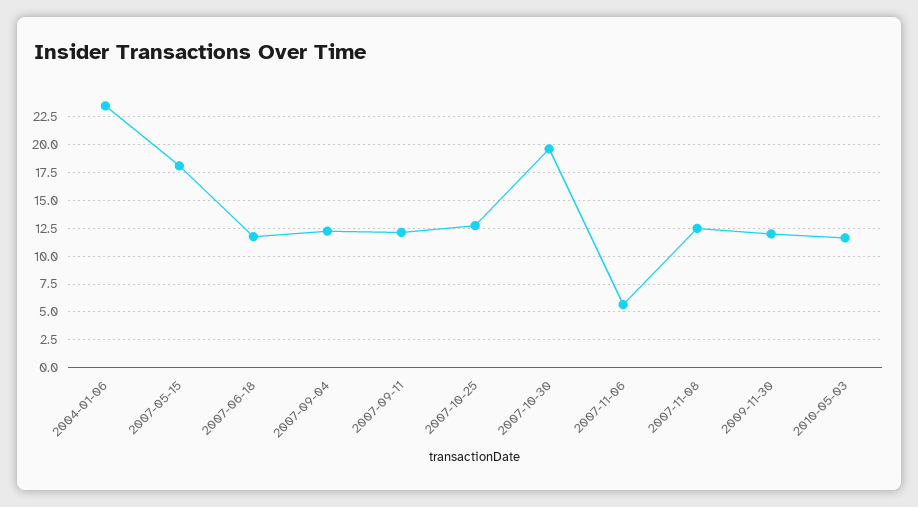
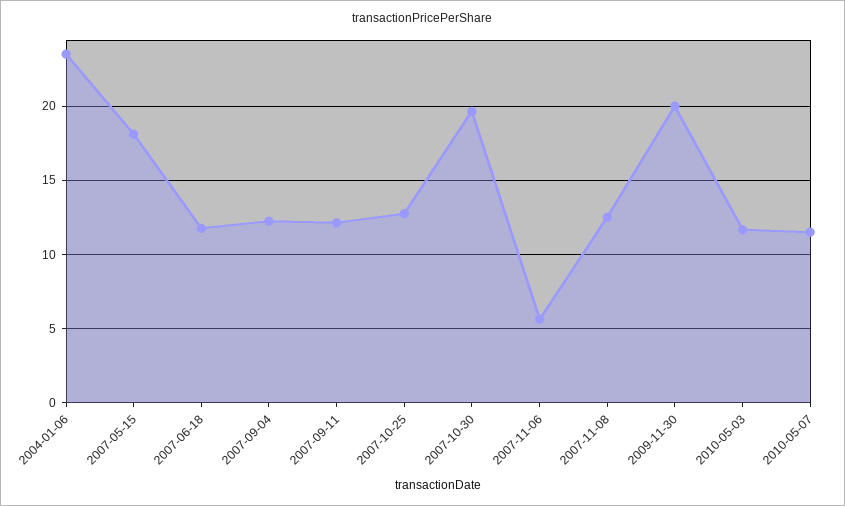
2009-11-30: 12.5 -> 20
2010-05-07: none -> 11.5

